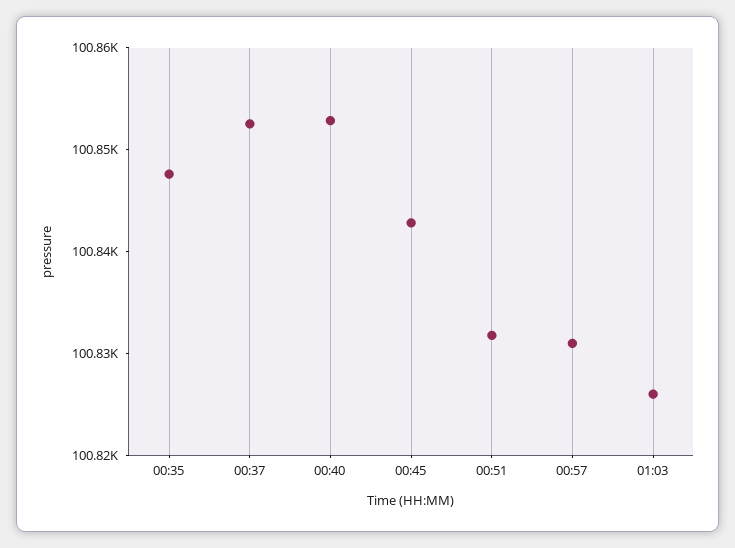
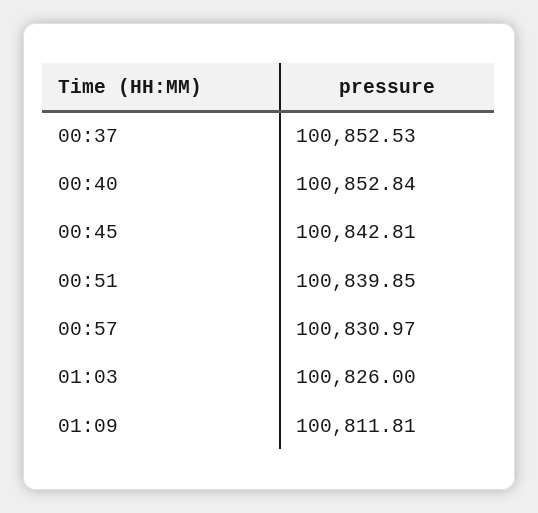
00:35: 100848 -> none
00:51: 100832 -> 100839.85
01:09: none -> 100811.81

